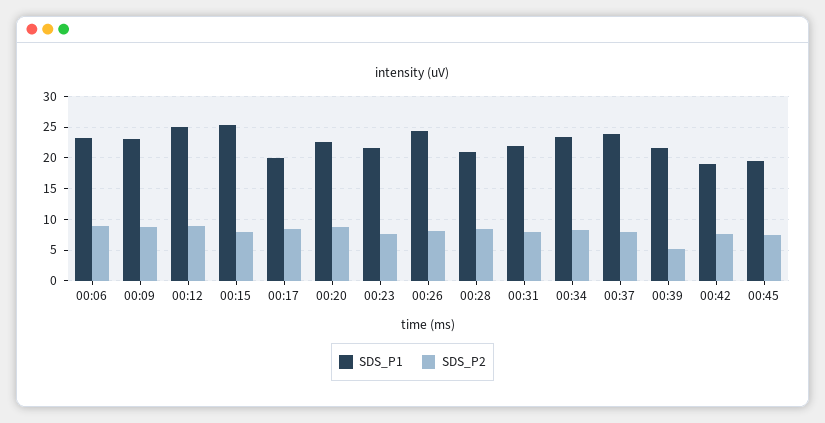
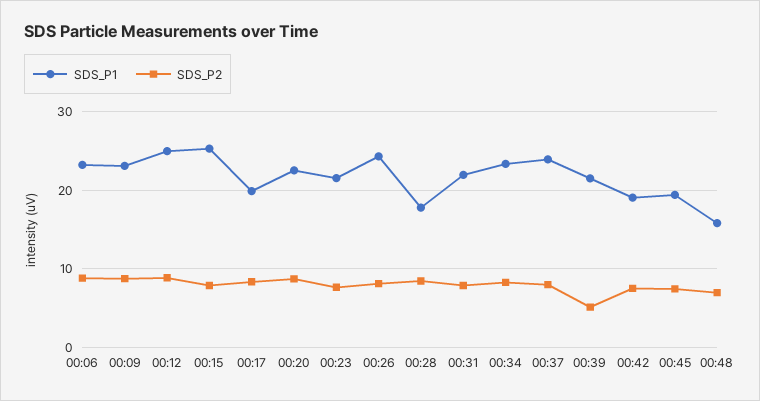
SDS_P1, 00:28: 21 -> 18
SDS_P1, 00:48: none -> 16
SDS_P2, 00:48: none -> 7

